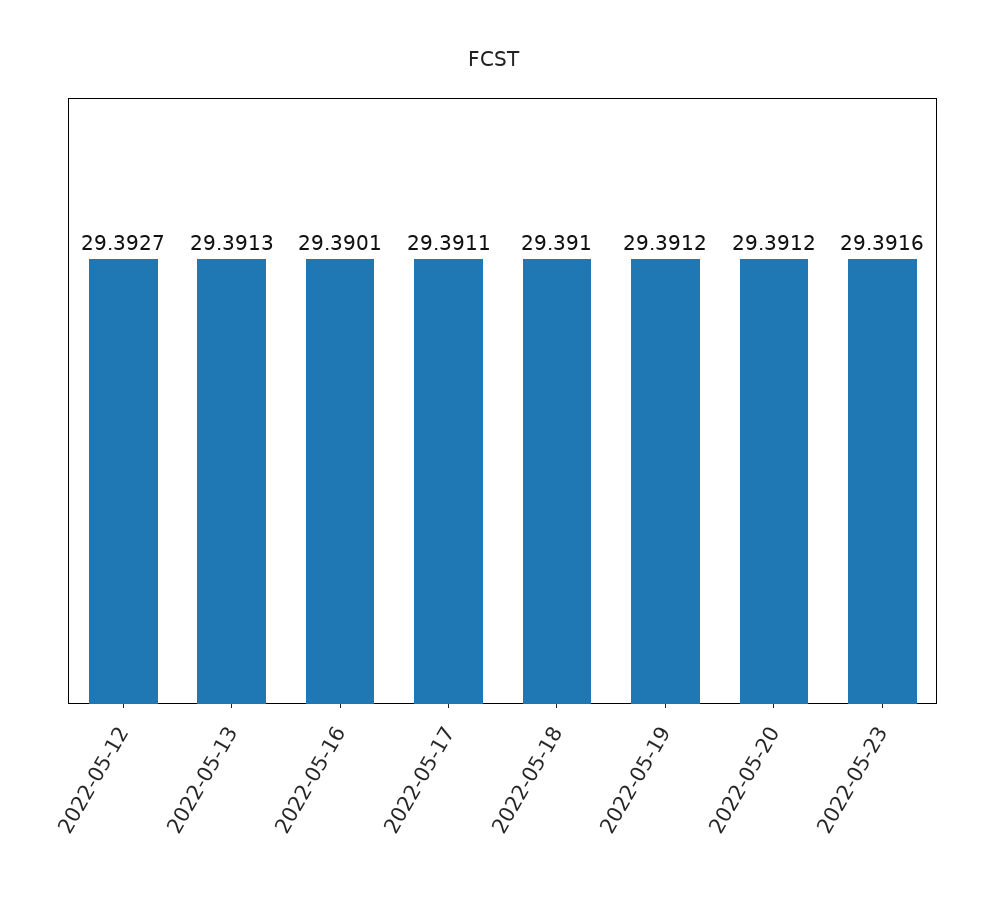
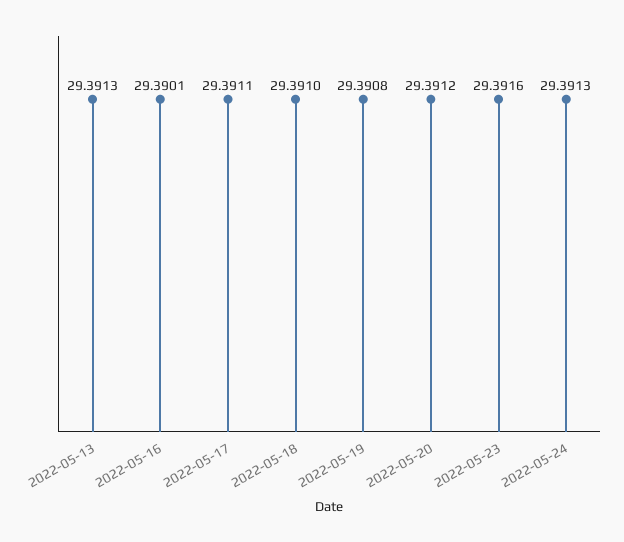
2022-05-12: 29.3927 -> none
2022-05-19: 29.3912 -> 29.3908
2022-05-24: none -> 29.3913

